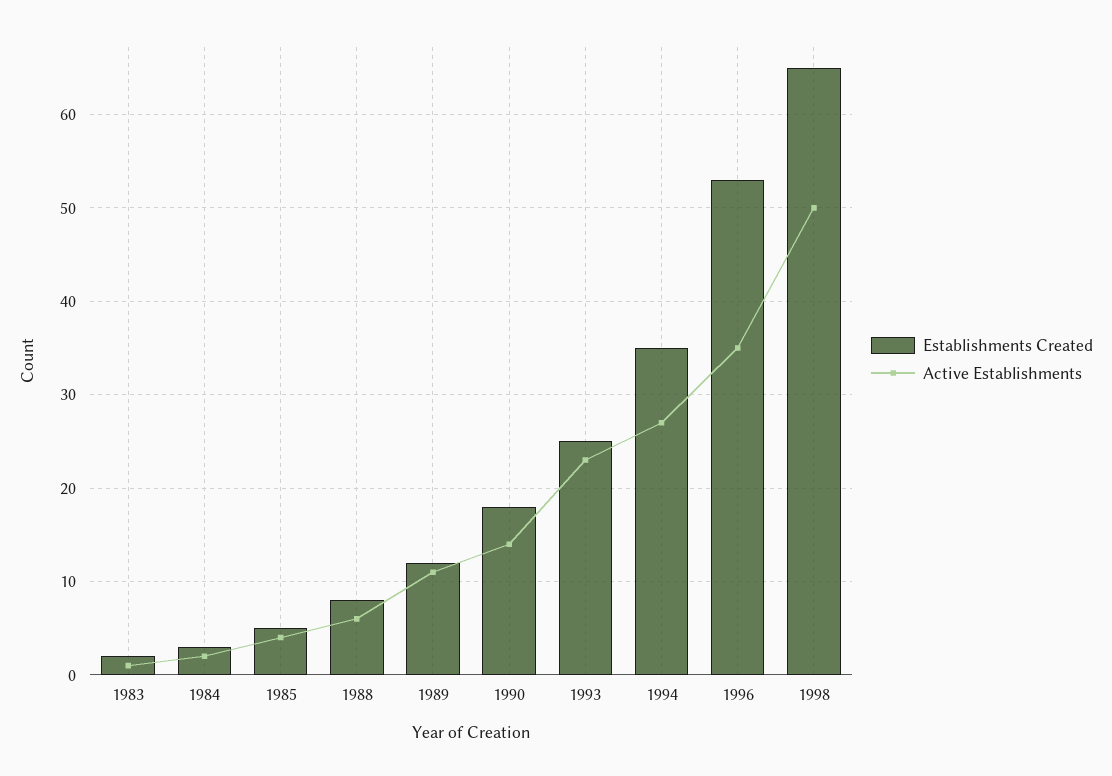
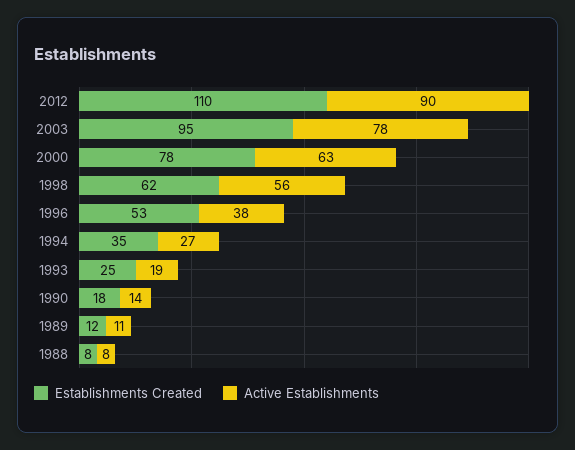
Establishments Created, 1983: 2 -> none
Active Establishments, 1983: 1 -> none
Establishments Created, 1984: 3 -> none
Active Establishments, 1984: 2 -> none
Establishments Created, 1985: 5 -> none
Active Establishments, 1985: 4 -> none
Active Establishments, 1988: 6 -> 8
Active Establishments, 1993: 23 -> 19
Active Establishments, 1996: 35 -> 38
Establishments Created, 1998: 65 -> 62
Active Establishments, 1998: 50 -> 56
Establishments Created, 2012: none -> 110
Active Establishments, 2012: none -> 90
Establishments Created, 2003: none -> 95
Active Establishments, 2003: none -> 78
Establishments Created, 2000: none -> 78
Active Establishments, 2000: none -> 63

